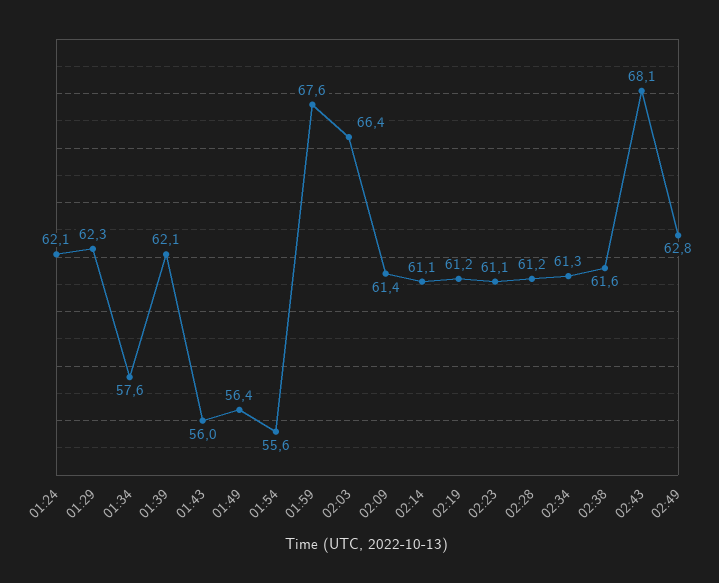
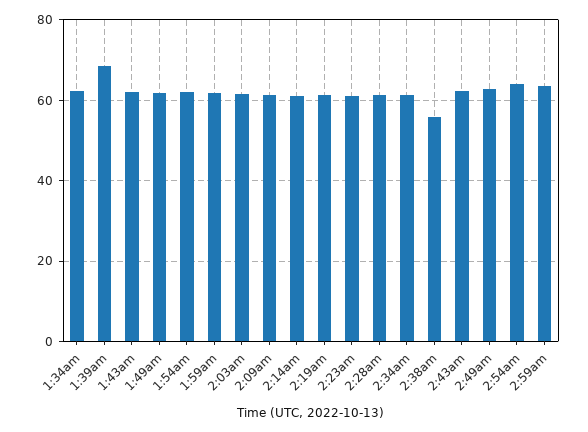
01:24: 62.1 -> none
01:29: 62.3 -> none
01:34: 57.6 -> 62
01:39: 62.1 -> 68
01:43: 56 -> 62
01:49: 56.4 -> 62
01:54: 55.6 -> 62
01:59: 67.6 -> 62
02:03: 66.4 -> 62
02:38: 61.6 -> 56
02:43: 68.1 -> 62
2:54am: none -> 64
2:59am: none -> 64

